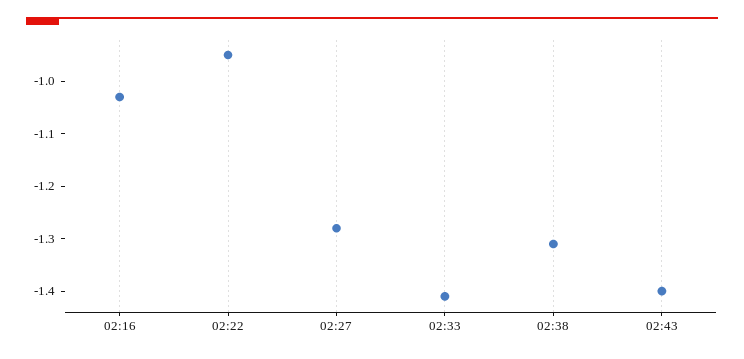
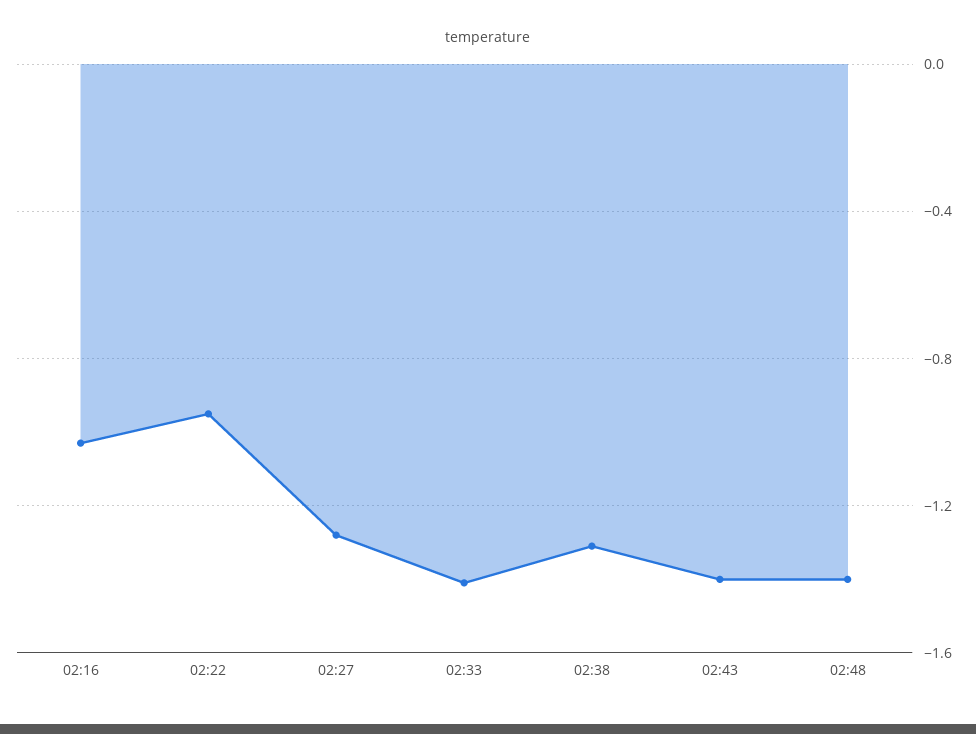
02:48: none -> -1.4

